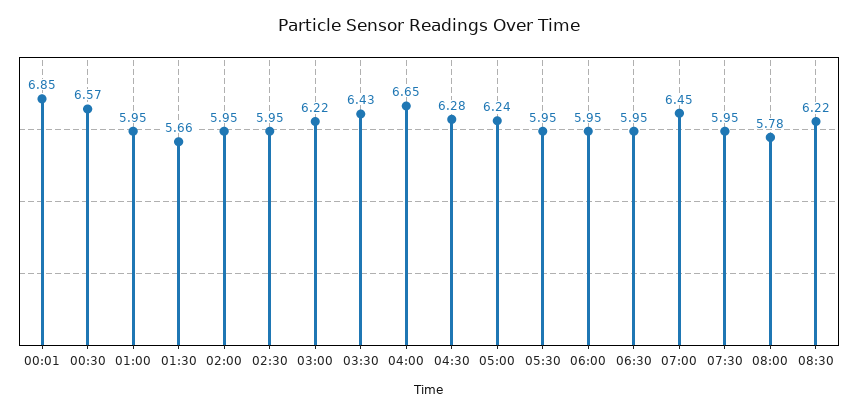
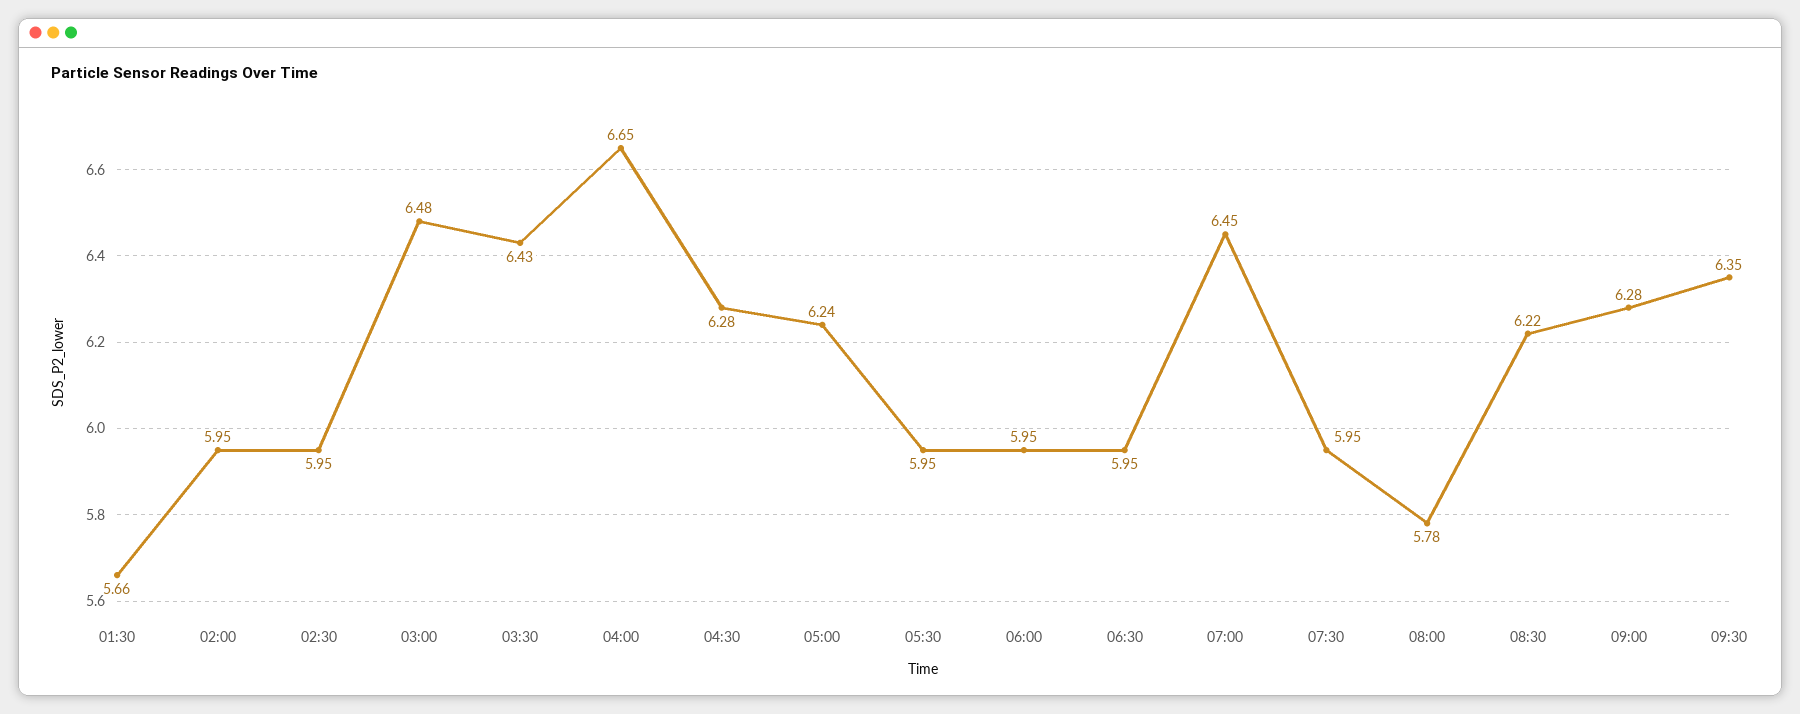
00:01: 6.85 -> none
00:30: 6.57 -> none
01:00: 5.95 -> none
03:00: 6.22 -> 6.48
09:00: none -> 6.28
09:30: none -> 6.35

